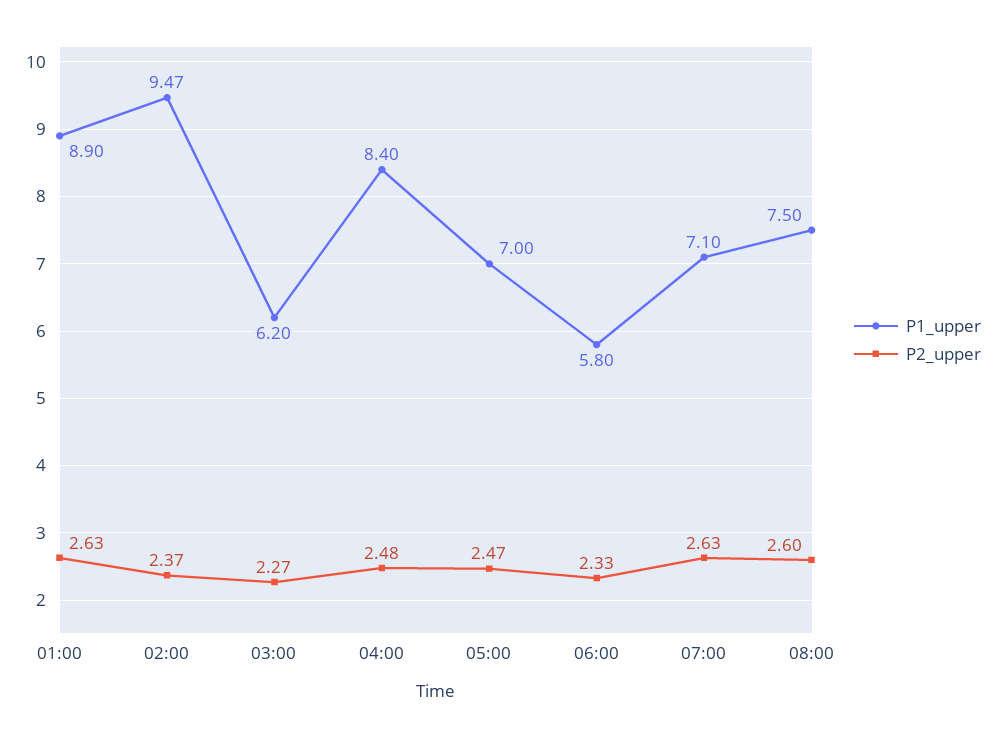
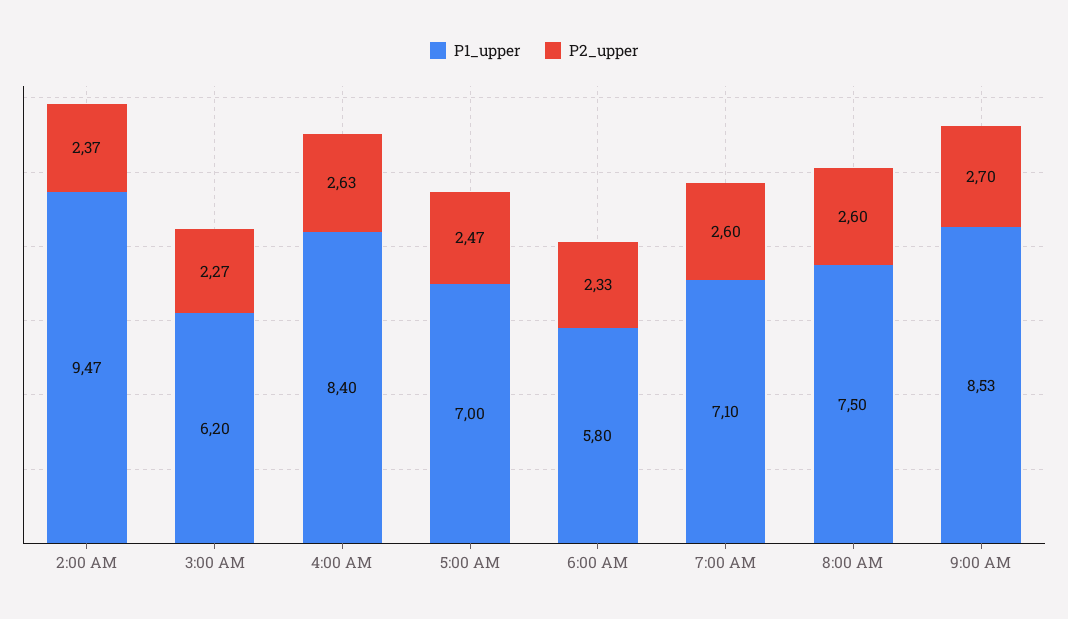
P1_upper, 01:00: 8.9 -> none
P2_upper, 01:00: 2.63 -> none
P2_upper, 04:00: 2.48 -> 2.63
P2_upper, 07:00: 2.63 -> 2.6
P1_upper, 9:00 AM: none -> 8.53
P2_upper, 9:00 AM: none -> 2.7

